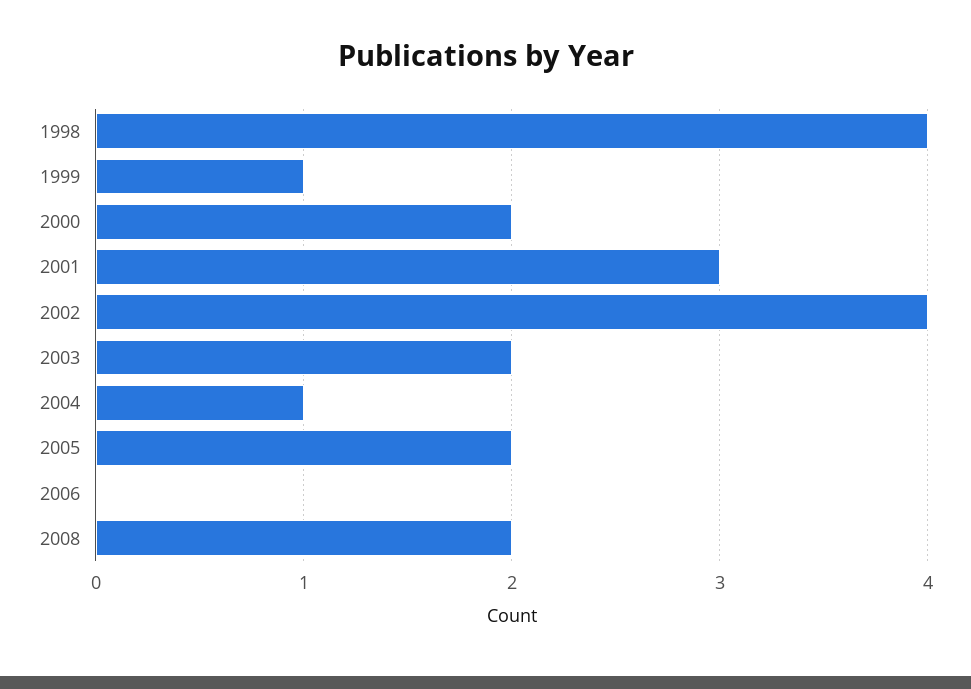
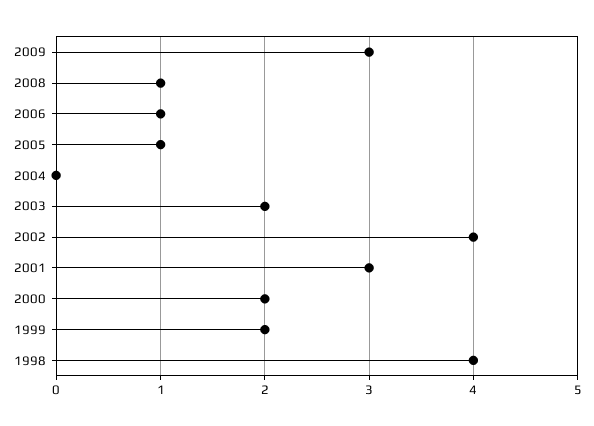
1999: 1 -> 2
2004: 1 -> 0
2005: 2 -> 1
2006: 0 -> 1
2008: 2 -> 1
2009: none -> 3

